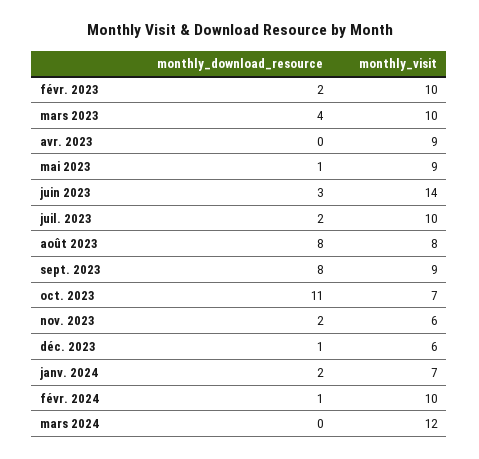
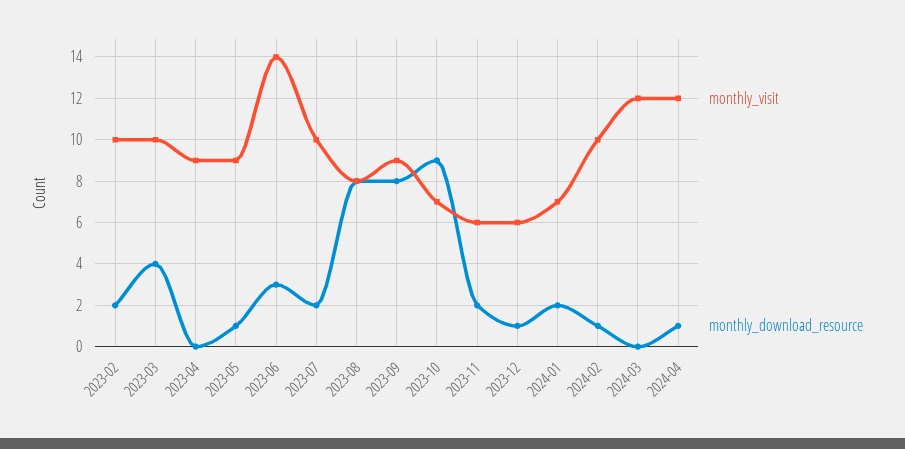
monthly_download_resource, oct. 2023: 11 -> 9
monthly_visit, 2024-04: none -> 12
monthly_download_resource, 2024-04: none -> 1

